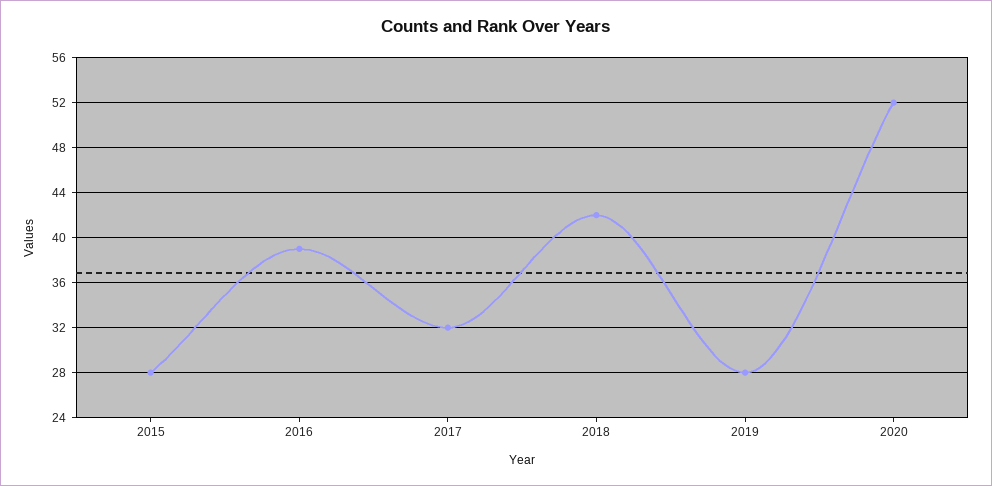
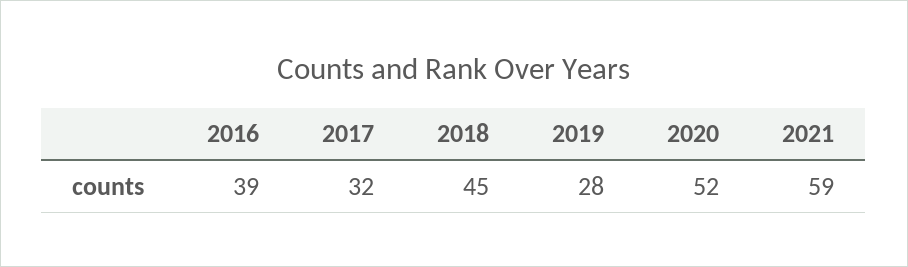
2015: 28 -> none
2018: 42 -> 45
2021: none -> 59

